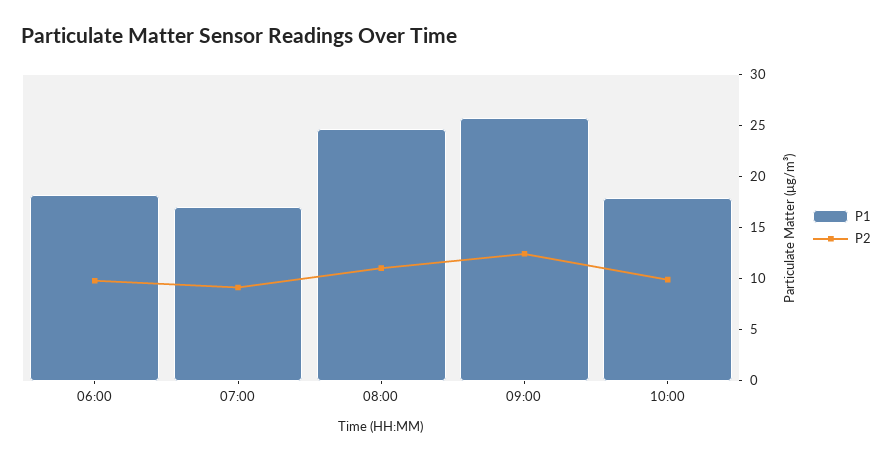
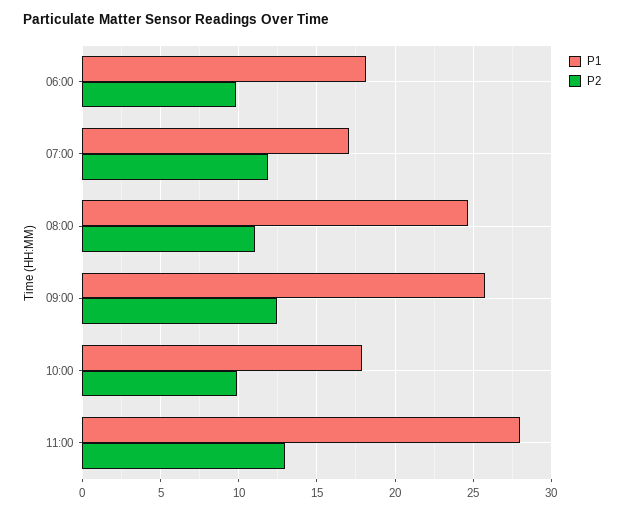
P2, 07:00: 9 -> 12
P1, 11:00: none -> 28
P2, 11:00: none -> 13

